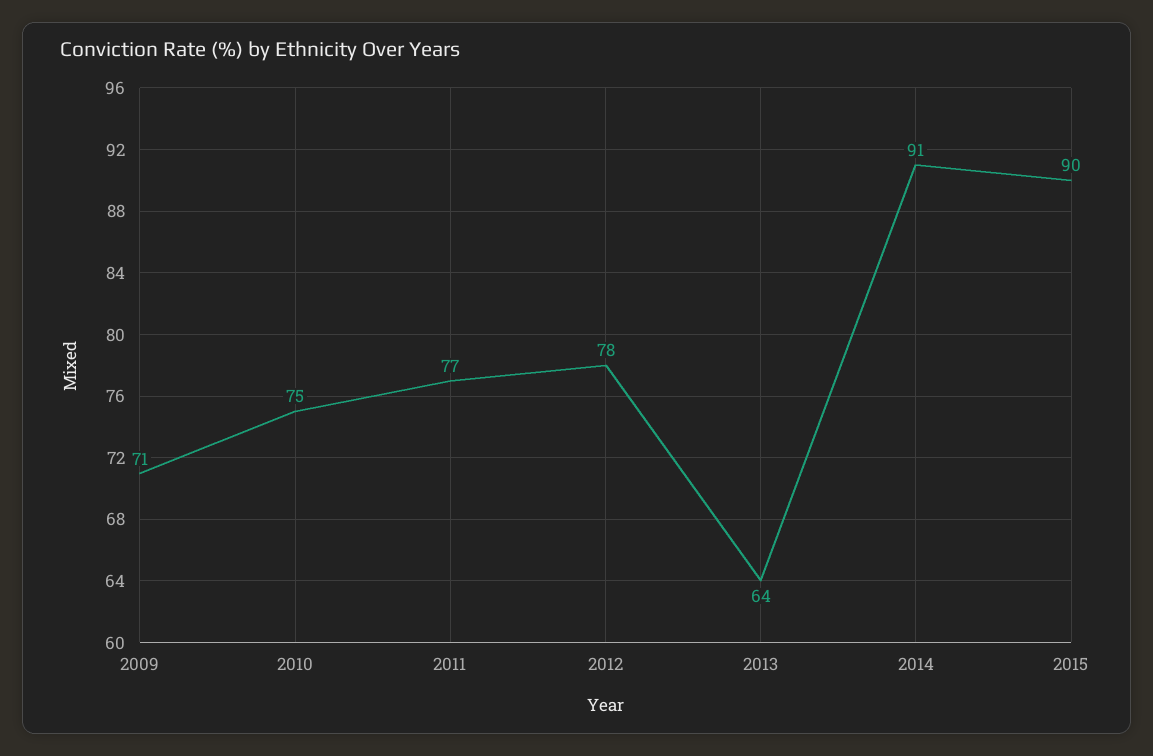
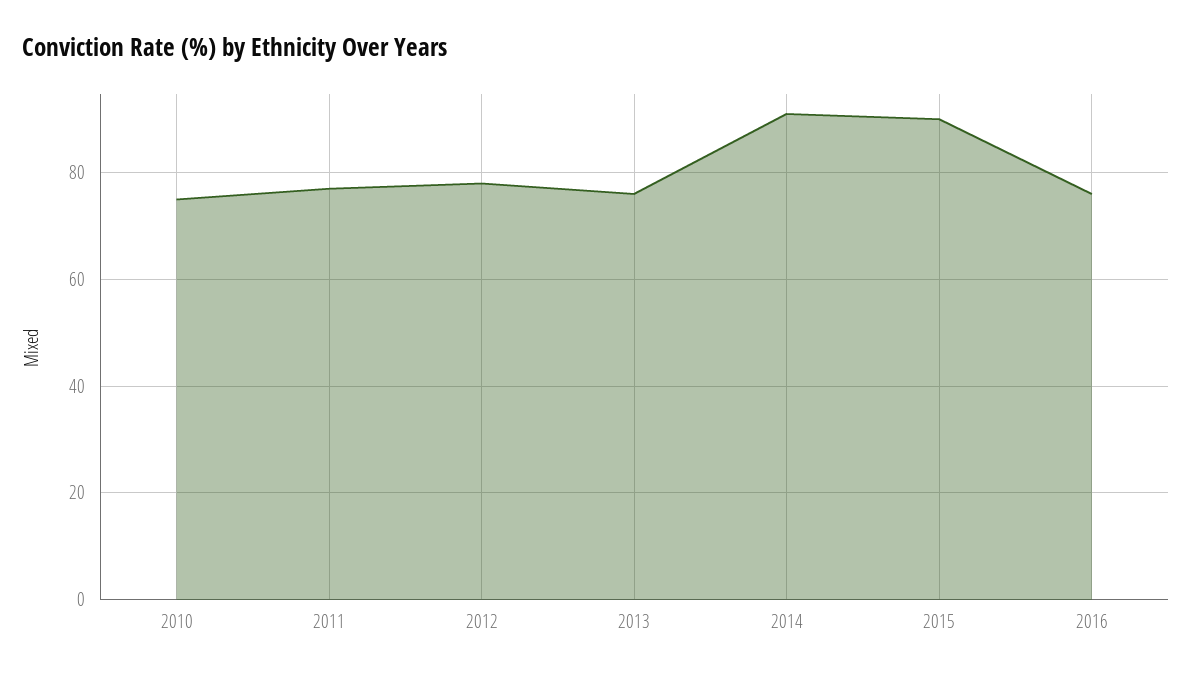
2009: 71 -> none
2013: 64 -> 75
2016: none -> 75

